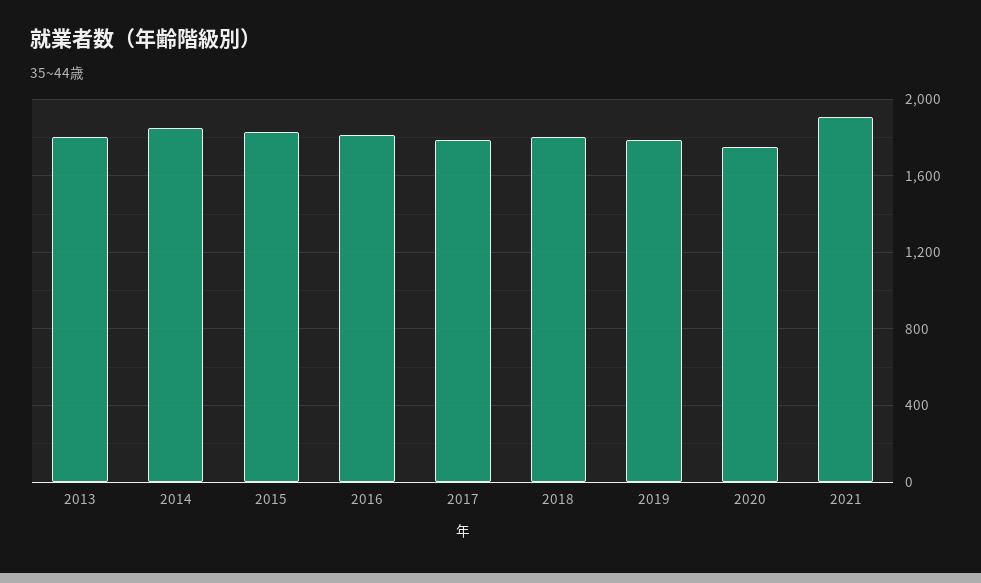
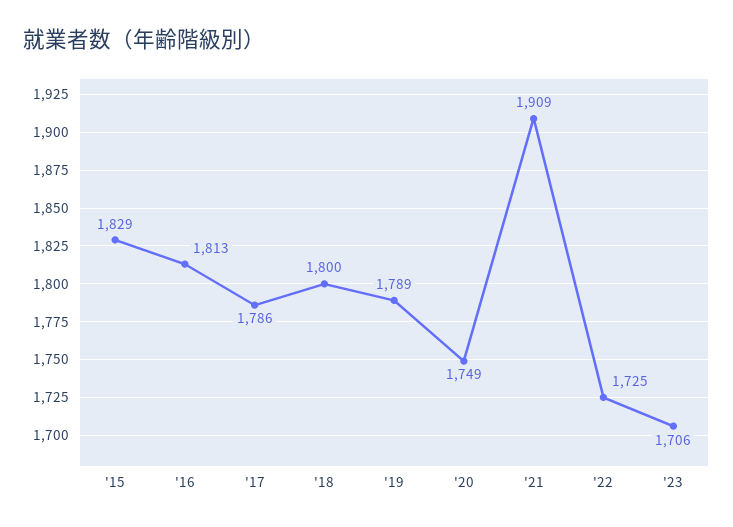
2013: 1800 -> none
2014: 1850 -> none
'22: none -> 1725
'23: none -> 1706

